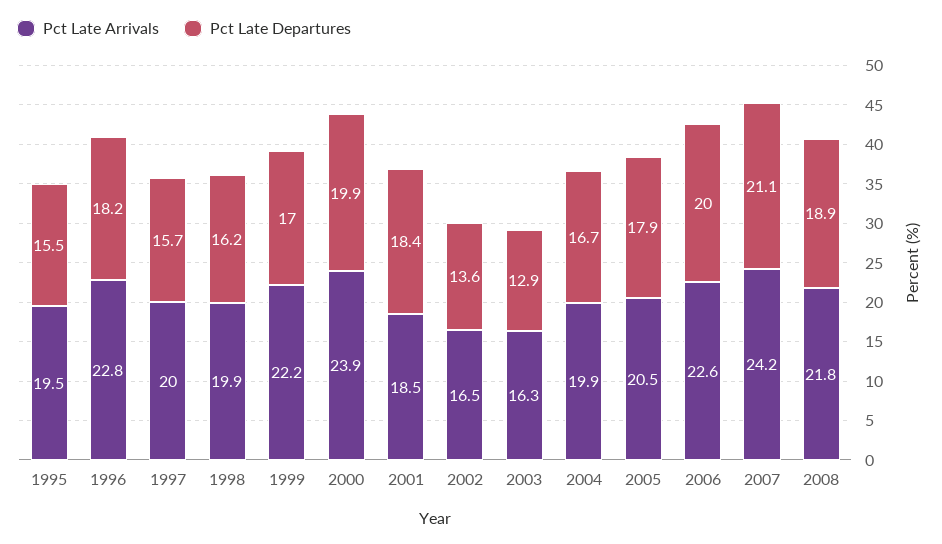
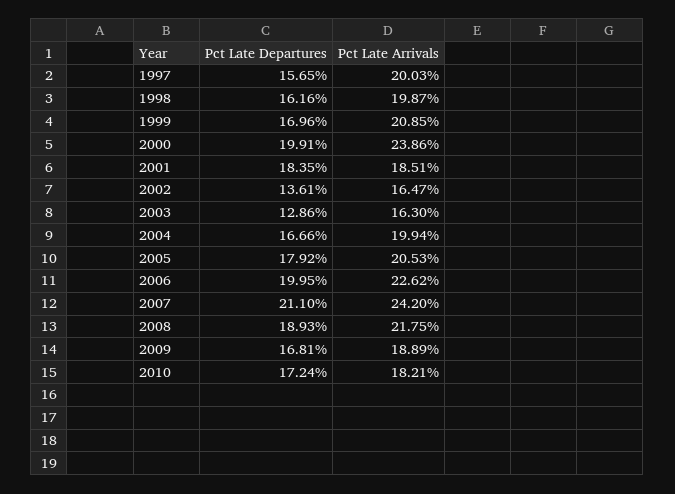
Pct Late Arrivals, 1995: 19.5 -> none
Pct Late Departures, 1995: 15.5 -> none
Pct Late Arrivals, 1996: 22.8 -> none
Pct Late Departures, 1996: 18.2 -> none
Pct Late Arrivals, 1999: 22.2 -> 20.85
Pct Late Departures, 2009: none -> 16.81
Pct Late Arrivals, 2009: none -> 18.89
Pct Late Departures, 2010: none -> 17.24
Pct Late Arrivals, 2010: none -> 18.21

